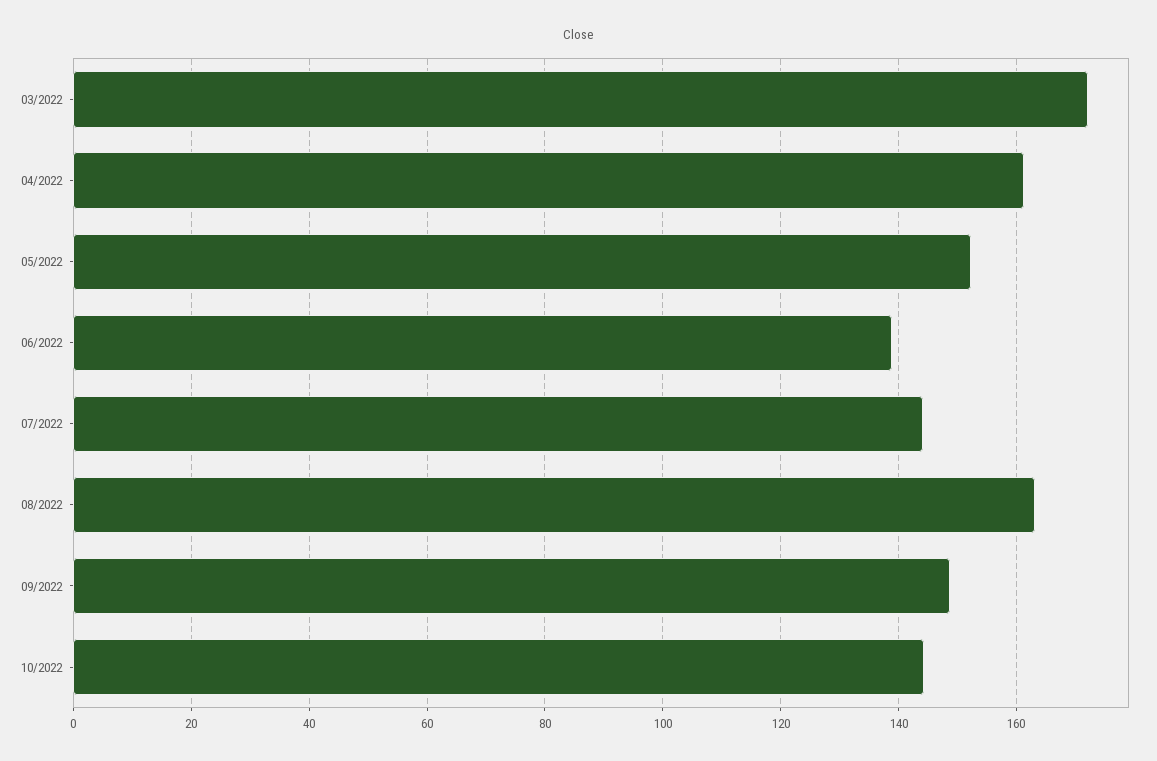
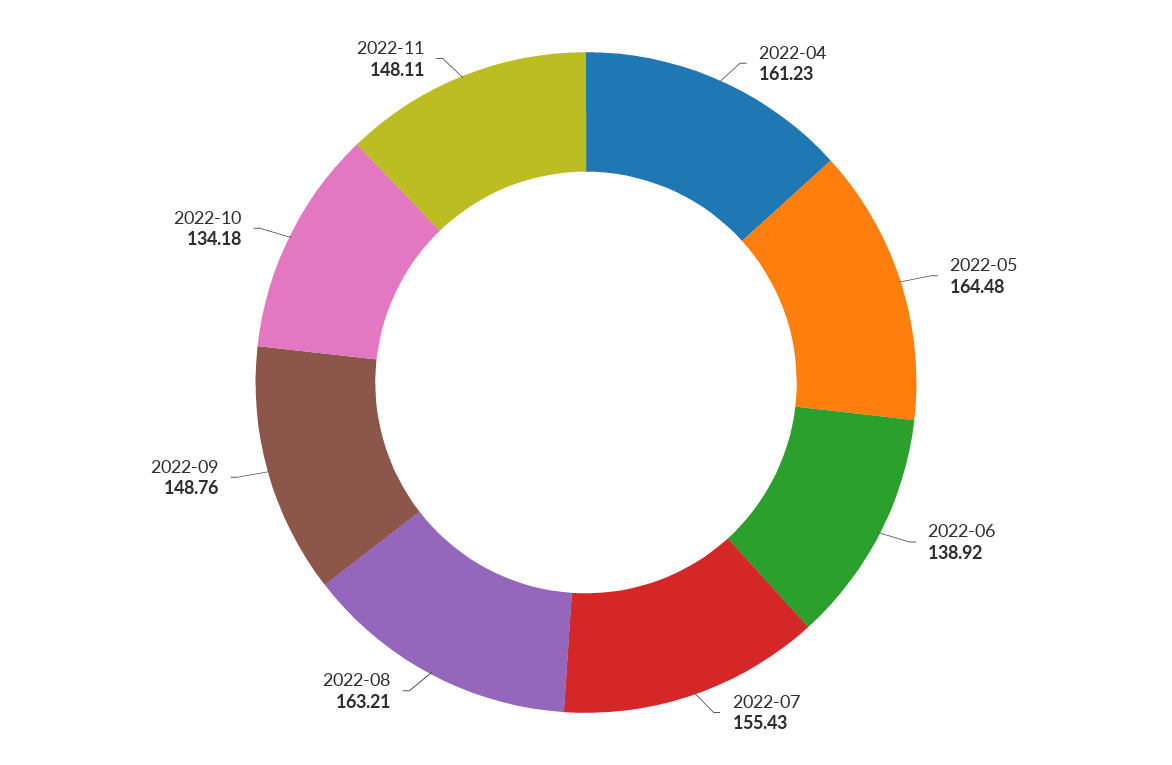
03/2022: 172 -> none
05/2022: 152 -> 164.48
07/2022: 144 -> 155.43
10/2022: 144 -> 134.18
2022-11: none -> 148.11

